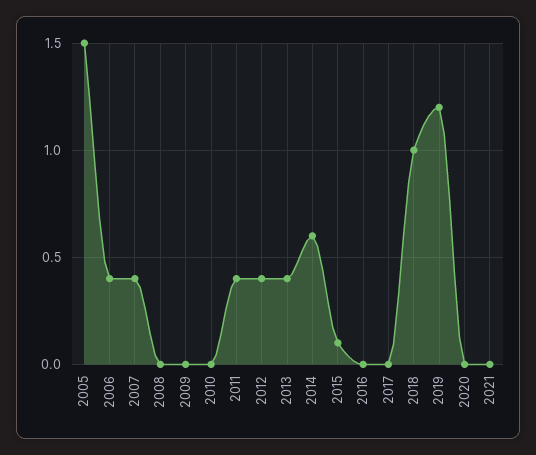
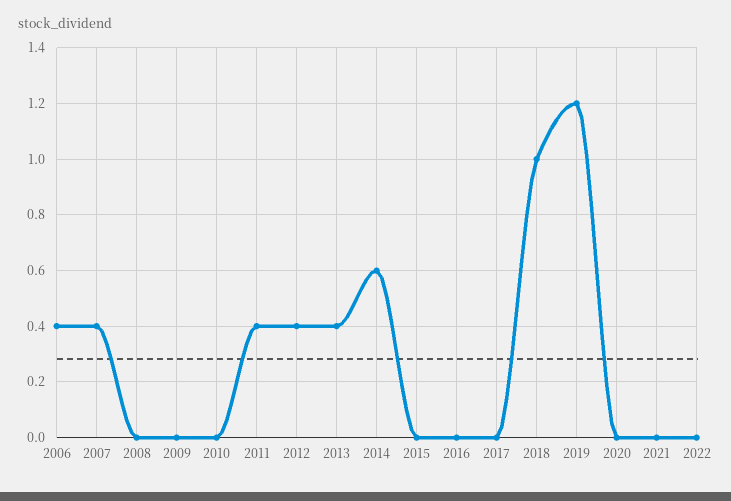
2005: 1.5 -> none
2015: 0.1 -> 0
2022: none -> 0

